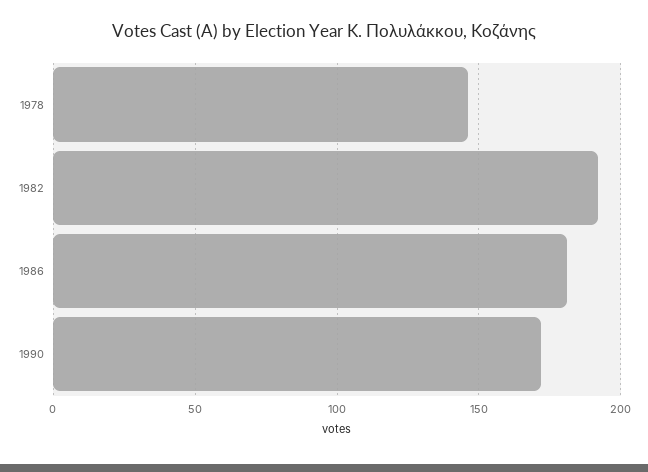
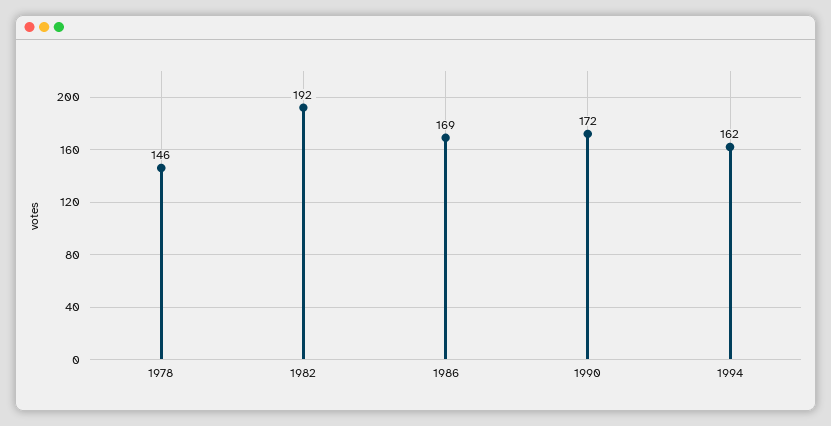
1986: 180 -> 169
1994: none -> 162

